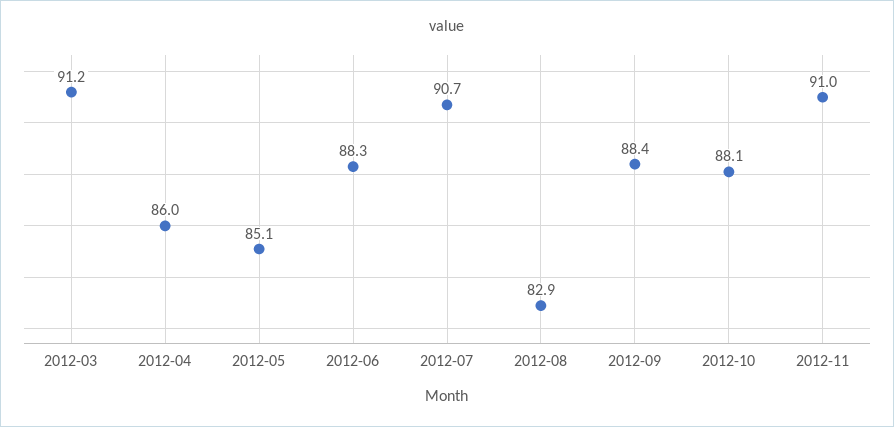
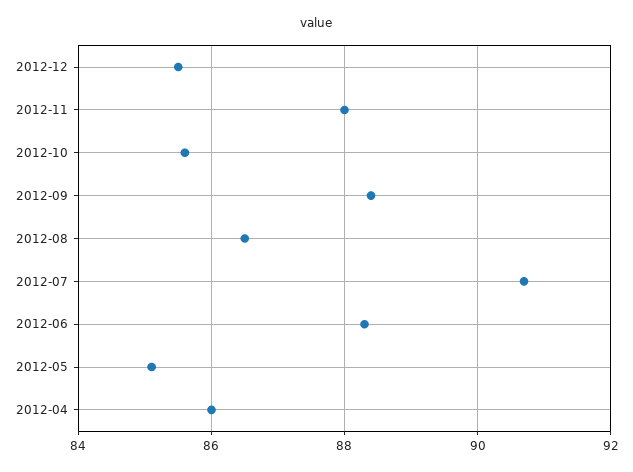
2012-03: 91.2 -> none
2012-08: 82.9 -> 86.5
2012-10: 88.1 -> 85.5
2012-11: 91 -> 88
2012-12: none -> 85.5

